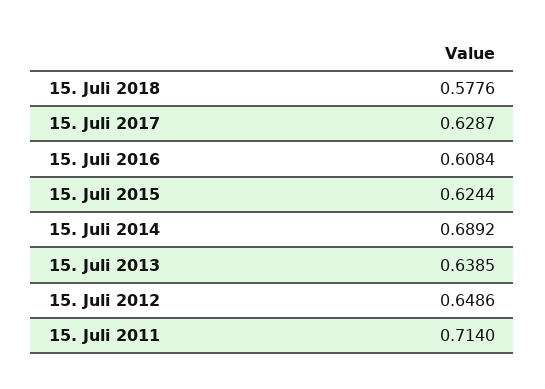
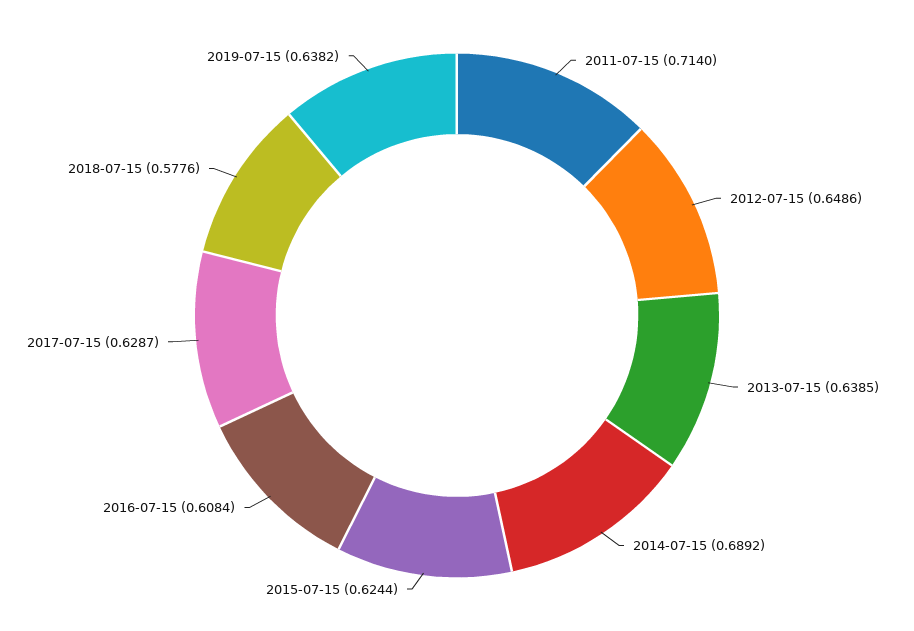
2019-07-15: none -> 0.6382

